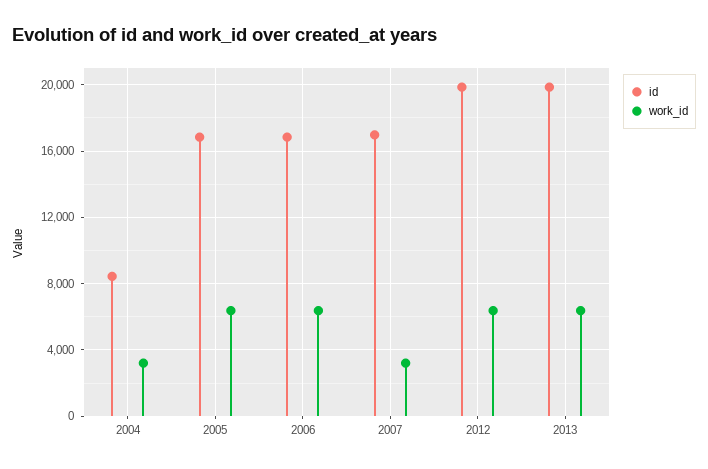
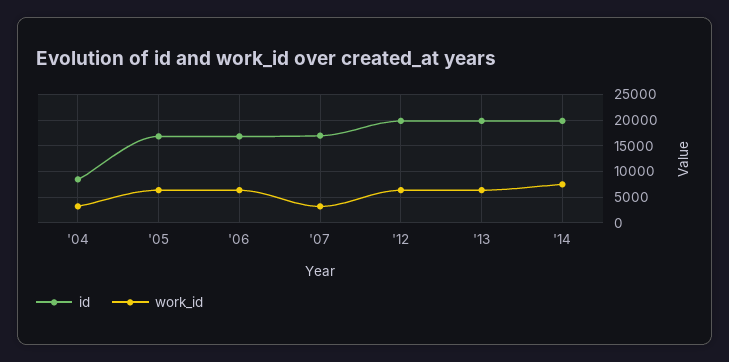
id, '14: none -> 20000
work_id, '14: none -> 7500

